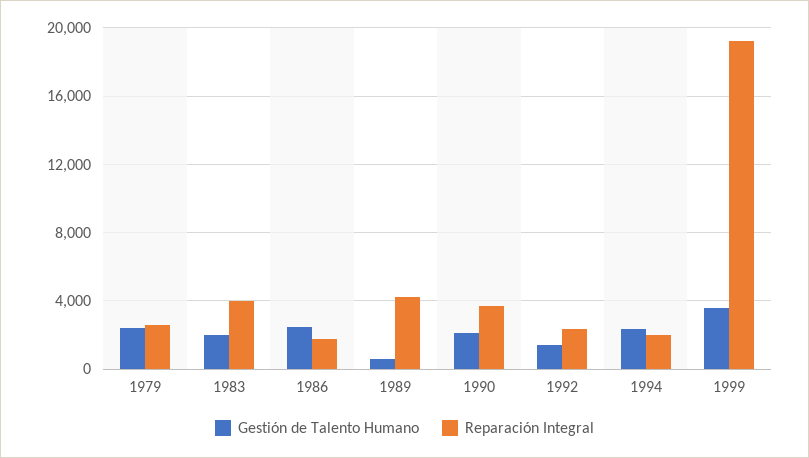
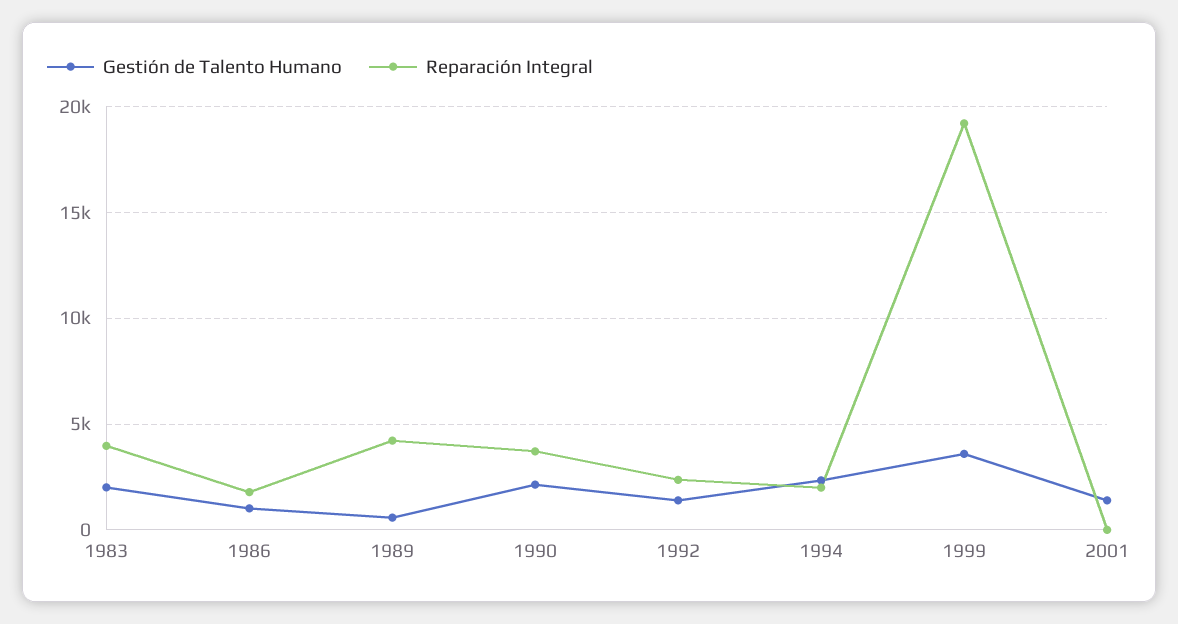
Gestión de Talento Humano, 1979: 2500 -> none
Reparación Integral, 1979: 2500 -> none
Gestión de Talento Humano, 1986: 2500 -> 1000
Gestión de Talento Humano, 2001: none -> 1500
Reparación Integral, 2001: none -> 0

